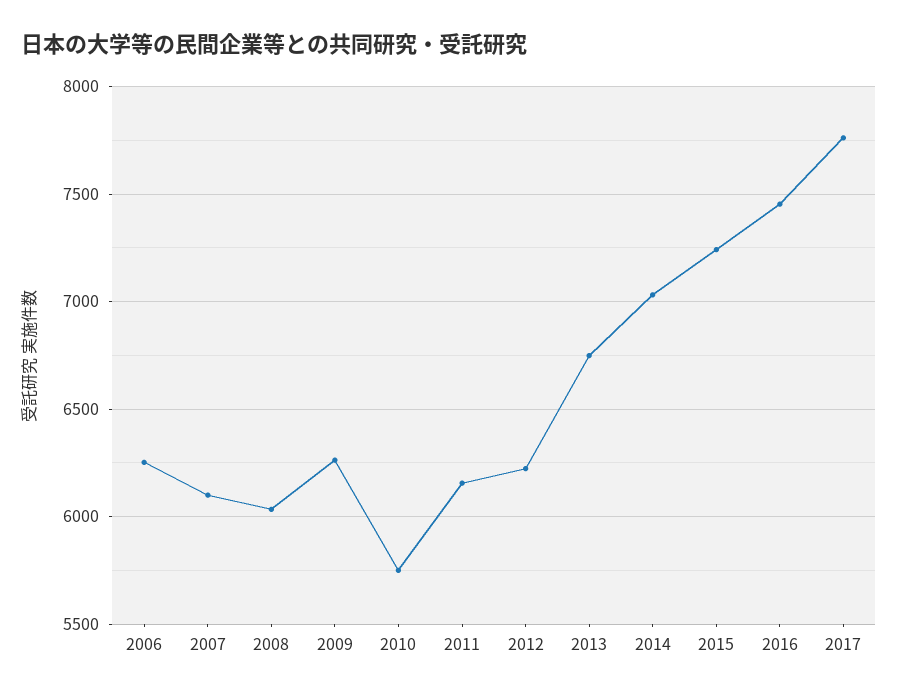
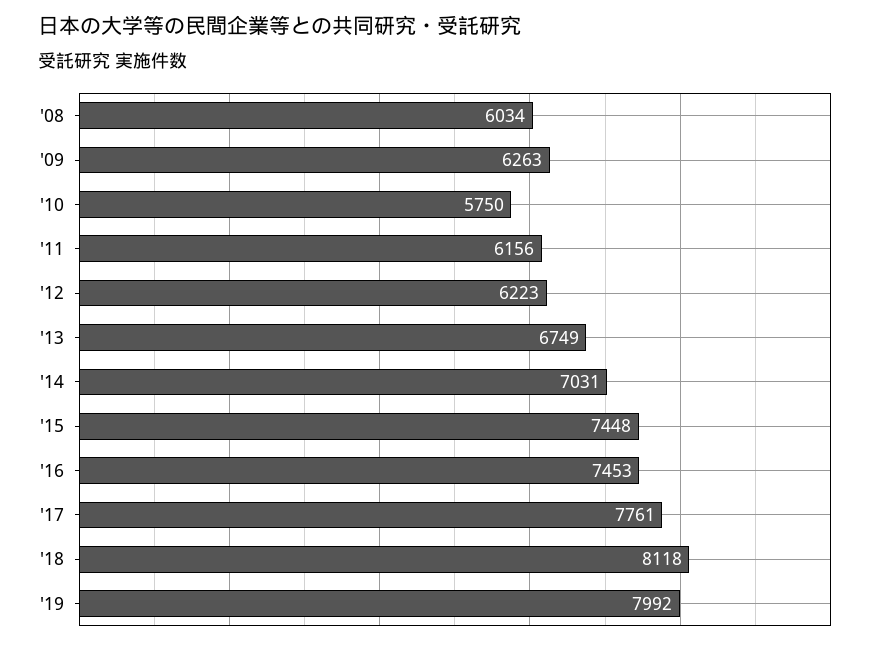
2006: 6250 -> none
2007: 6100 -> none
2015: 7250 -> 7448
'18: none -> 8118
'19: none -> 7992

